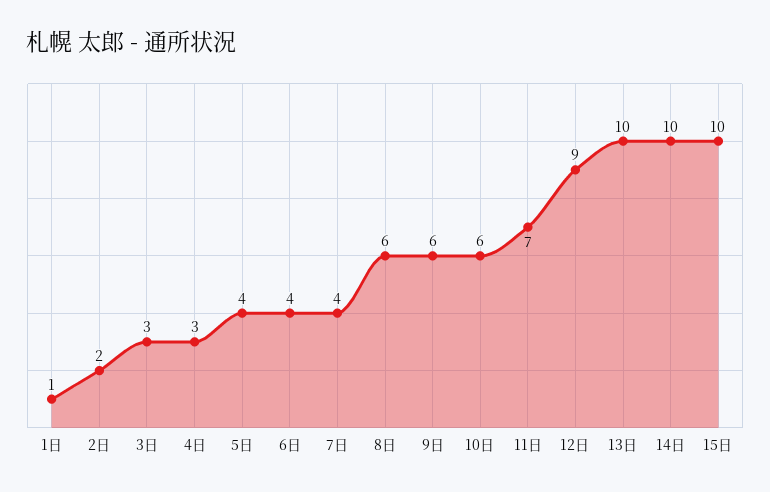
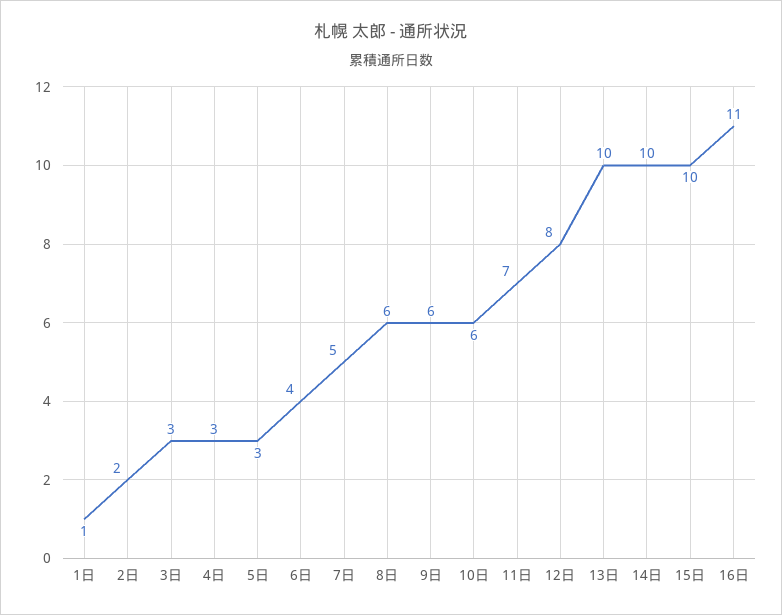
5日: 4 -> 3
7日: 4 -> 5
12日: 9 -> 8
16日: none -> 11

